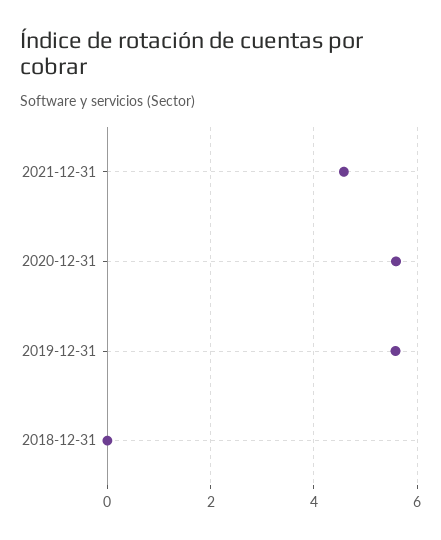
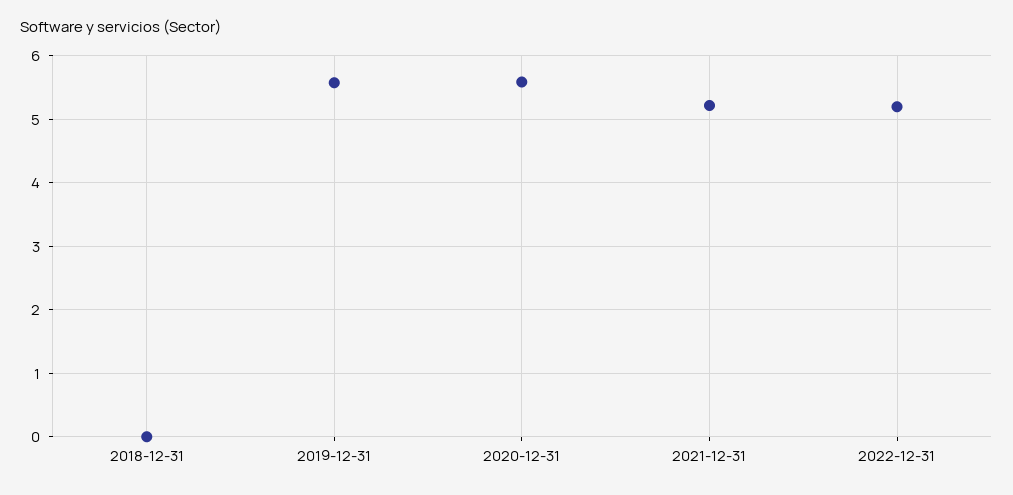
2021-12-31: 4.6 -> 5.2
2022-12-31: none -> 5.2

